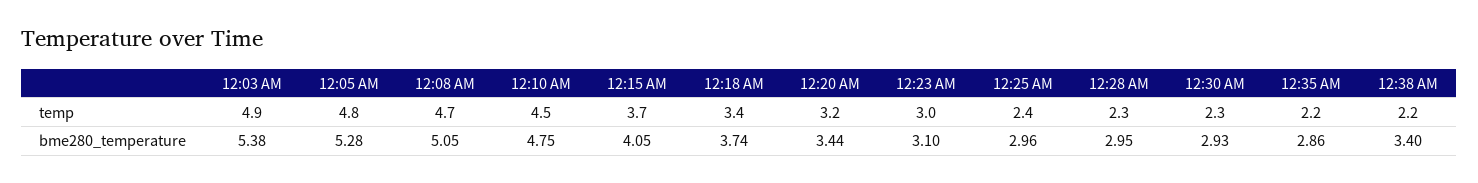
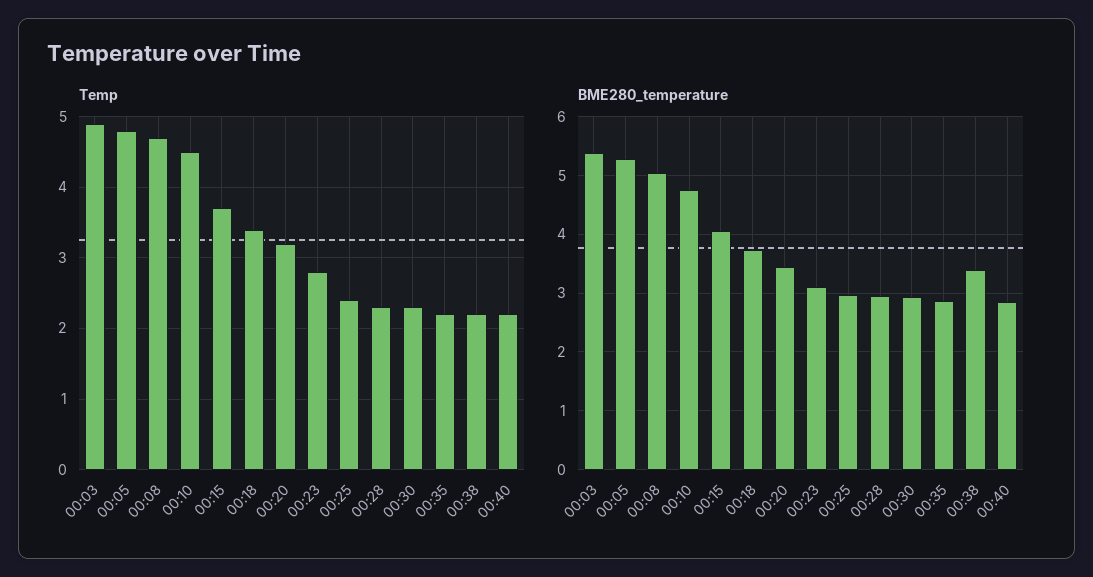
temp, 12:23 AM: 3 -> 2.8
temp, 00:40: none -> 2.2
bme280_temperature, 00:40: none -> 2.8

